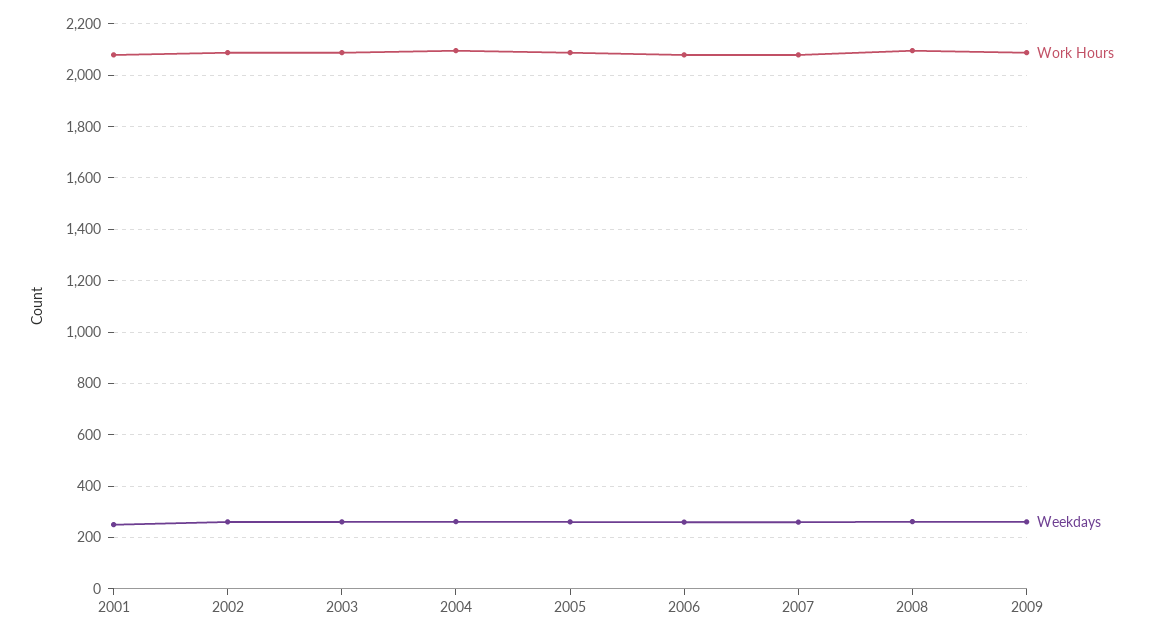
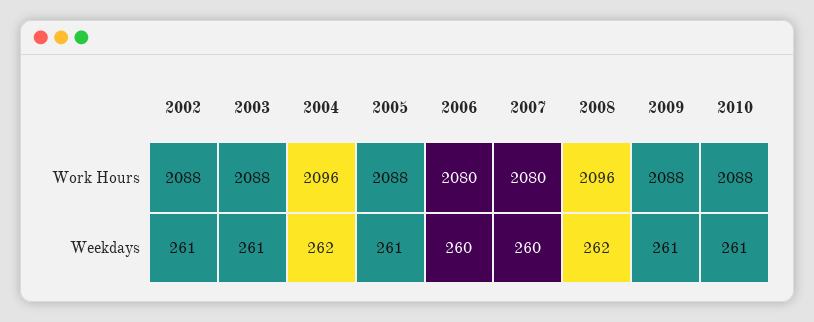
Work Hours, 2001: 2075 -> none
Weekdays, 2001: 250 -> none
Work Hours, 2010: none -> 2088
Weekdays, 2010: none -> 261

